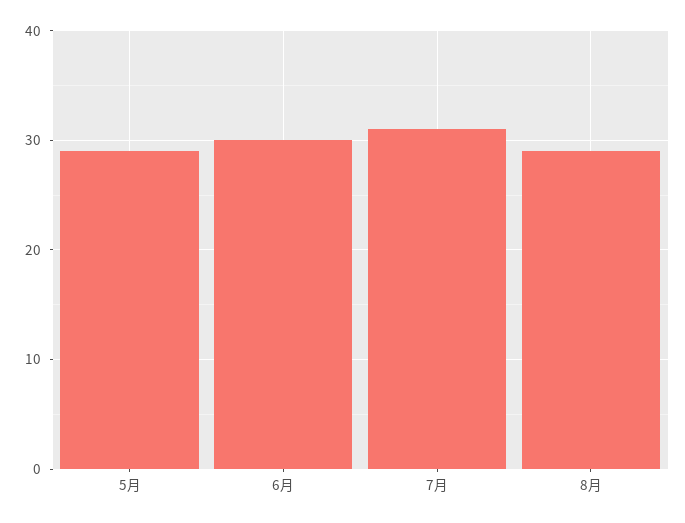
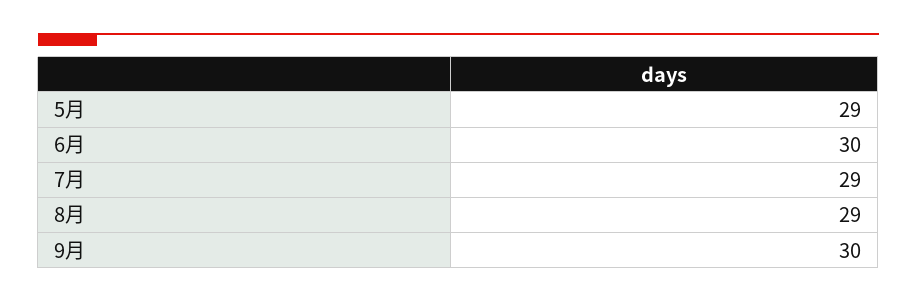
7月: 31 -> 29
9月: none -> 30

